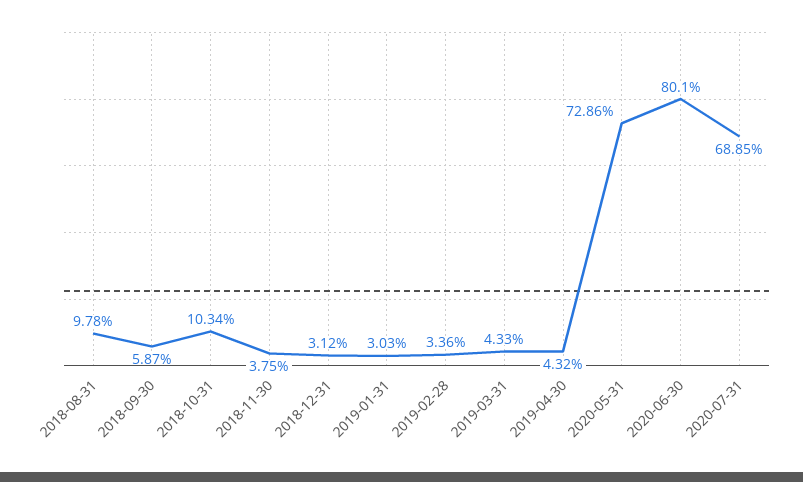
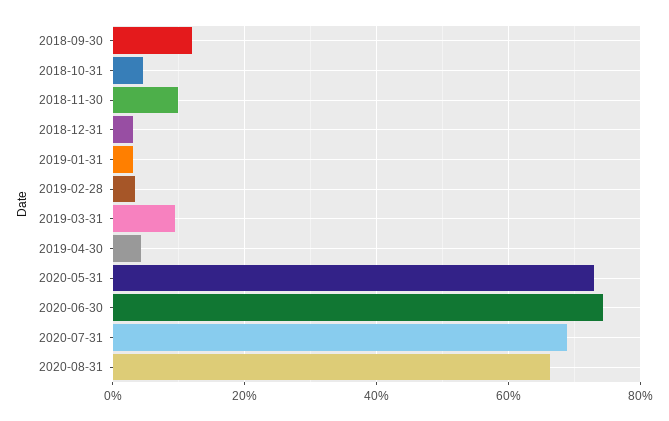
2018-08-31: 9.78 -> none
2018-09-30: 5.87 -> 12
2018-10-31: 10.34 -> 4
2018-11-30: 3.75 -> 10
2019-03-31: 4.33 -> 10
2020-06-30: 80.1 -> 74
2020-08-31: none -> 66

